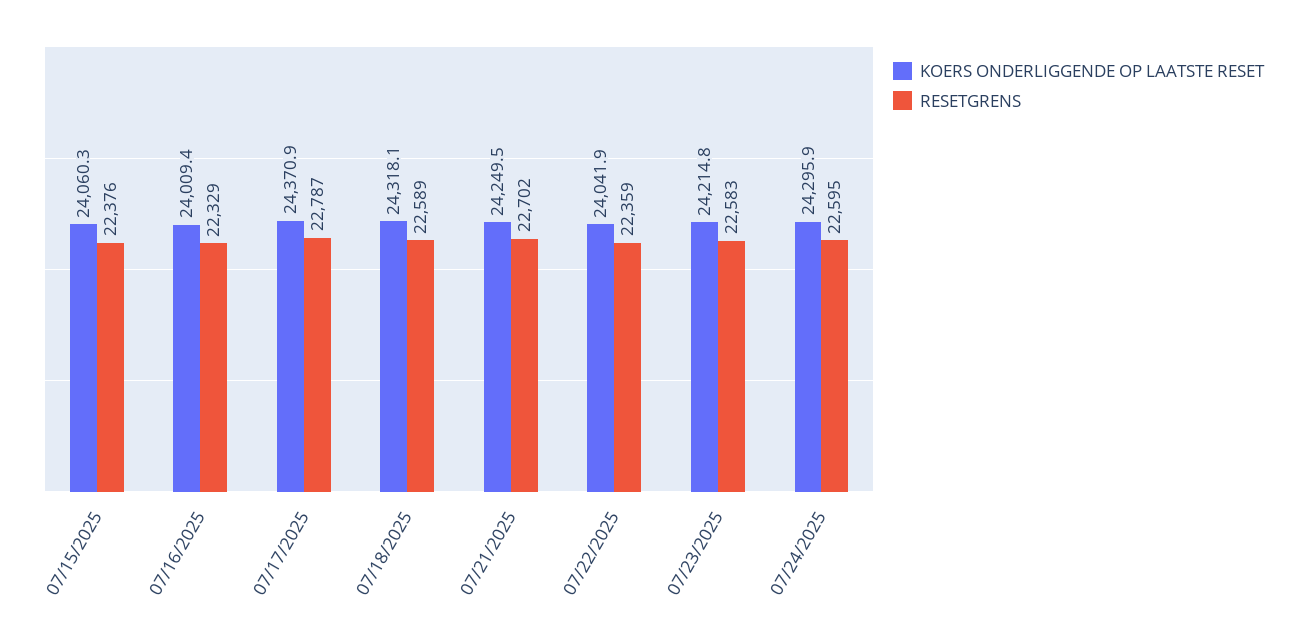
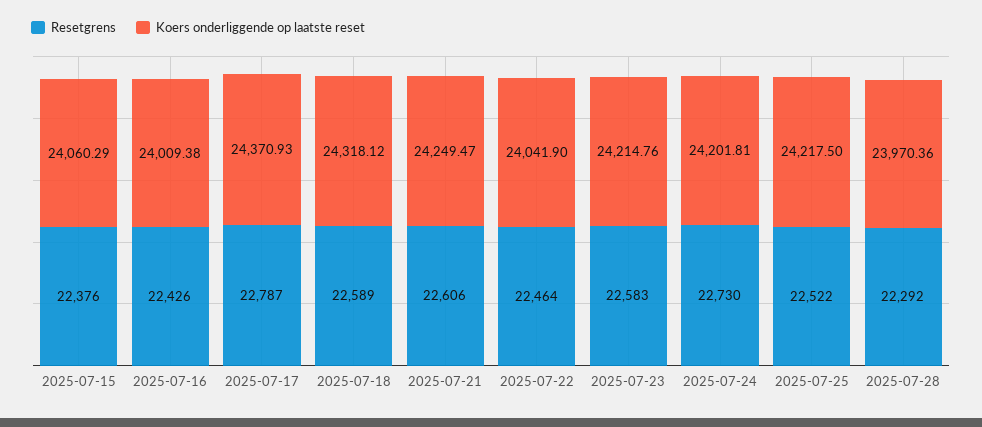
RESETGRENS, 07/16/2025: 22329 -> 22426
RESETGRENS, 07/21/2025: 22702 -> 22606
RESETGRENS, 07/22/2025: 22359 -> 22464
KOERS ONDERLIGGENDE OP LAATSTE RESET, 07/24/2025: 24295.9 -> 24201.81
RESETGRENS, 07/24/2025: 22595 -> 22730
RESETGRENS, 2025-07-25: none -> 22522
KOERS ONDERLIGGENDE OP LAATSTE RESET, 2025-07-25: none -> 24217.5
RESETGRENS, 2025-07-28: none -> 22292
KOERS ONDERLIGGENDE OP LAATSTE RESET, 2025-07-28: none -> 23970.36

